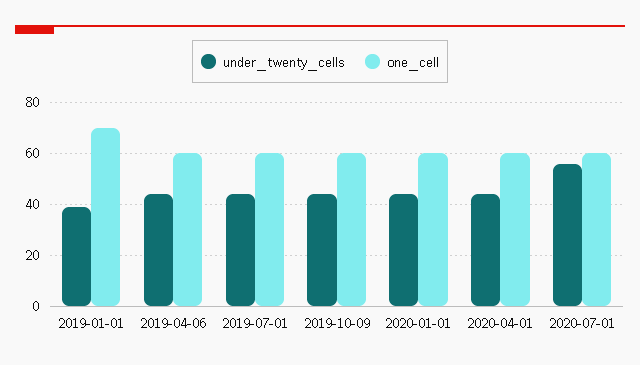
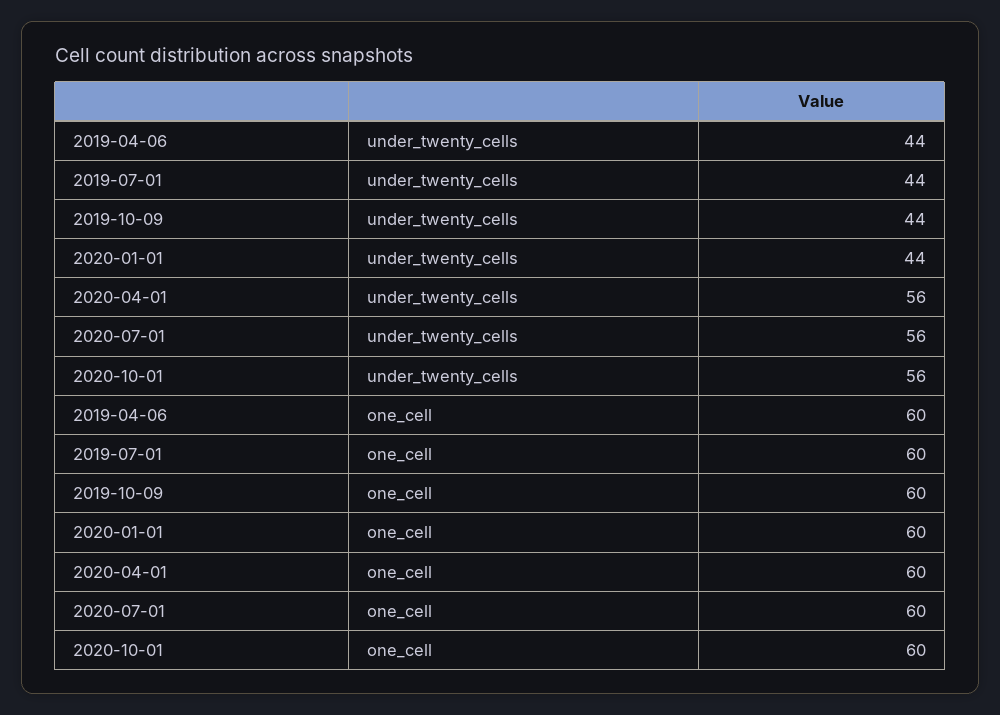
under_twenty_cells, 2019-01-01: 40 -> none
one_cell, 2019-01-01: 70 -> none
under_twenty_cells, 2020-04-01: 45 -> 56
under_twenty_cells, 2020-10-01: none -> 56
one_cell, 2020-10-01: none -> 60

